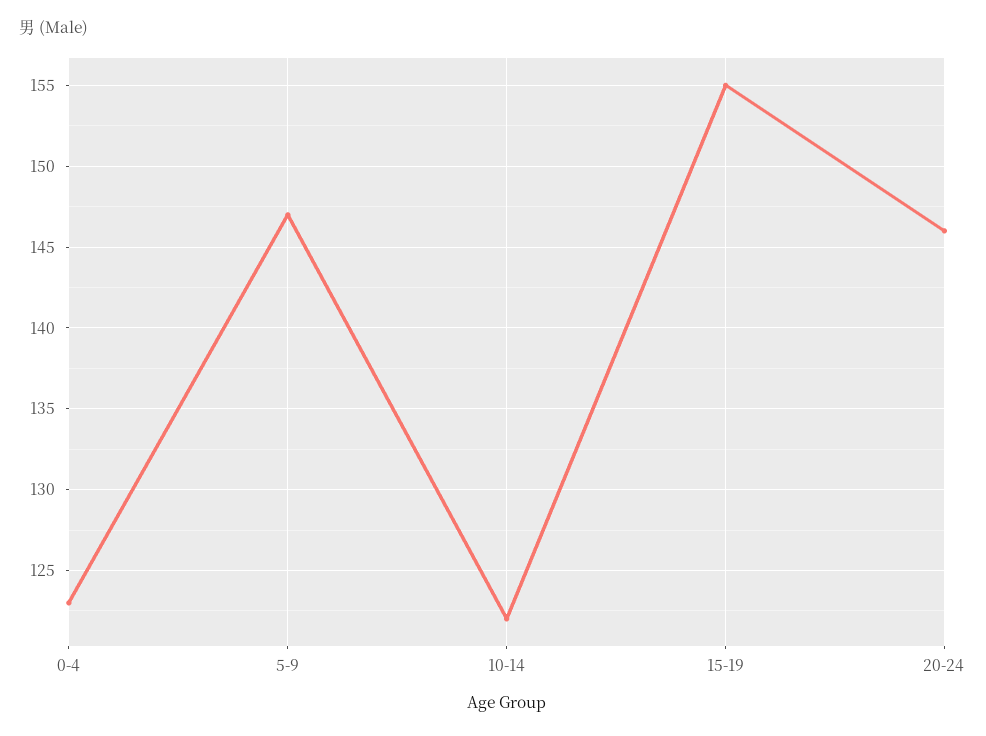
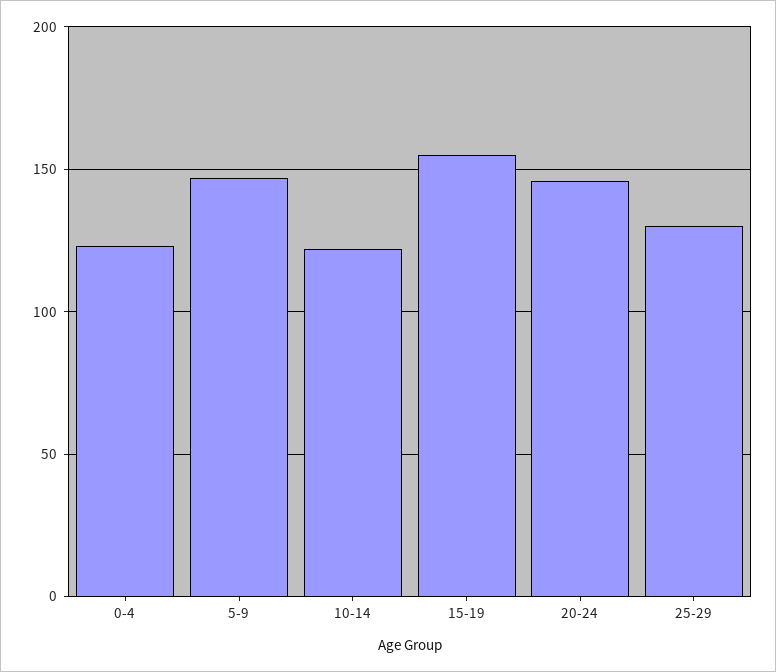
25-29: none -> 130

